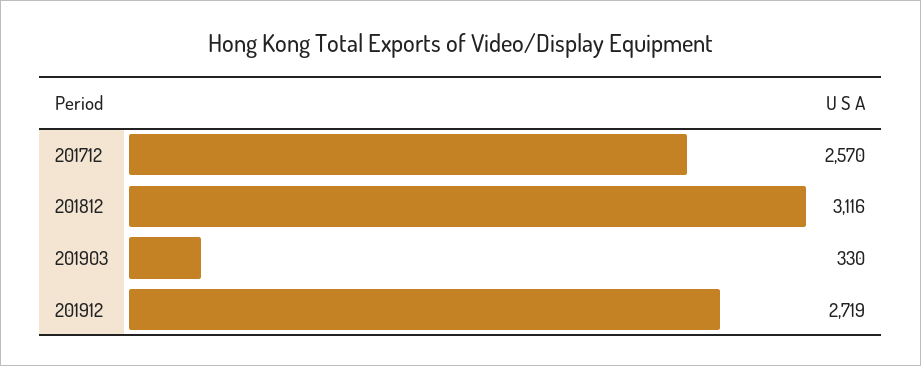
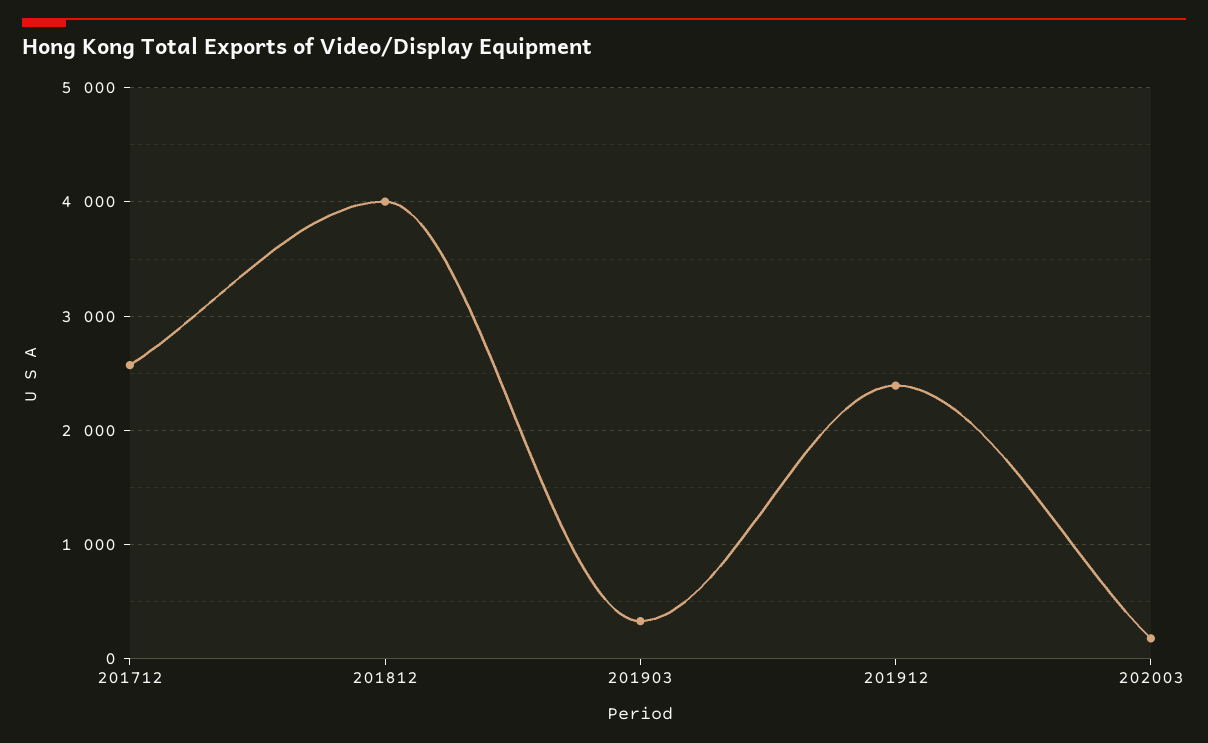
201812: 3116 -> 4000
201912: 2719 -> 2400
202003: none -> 200

